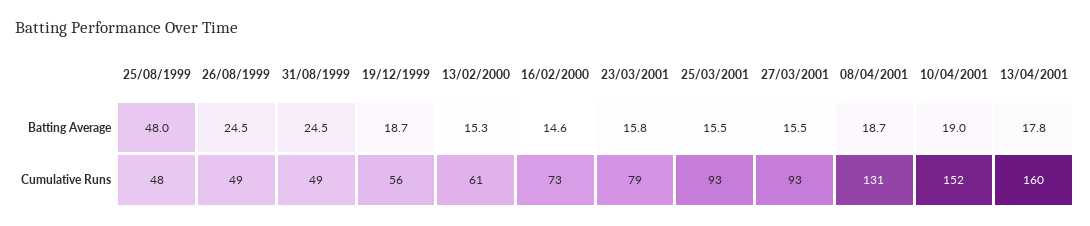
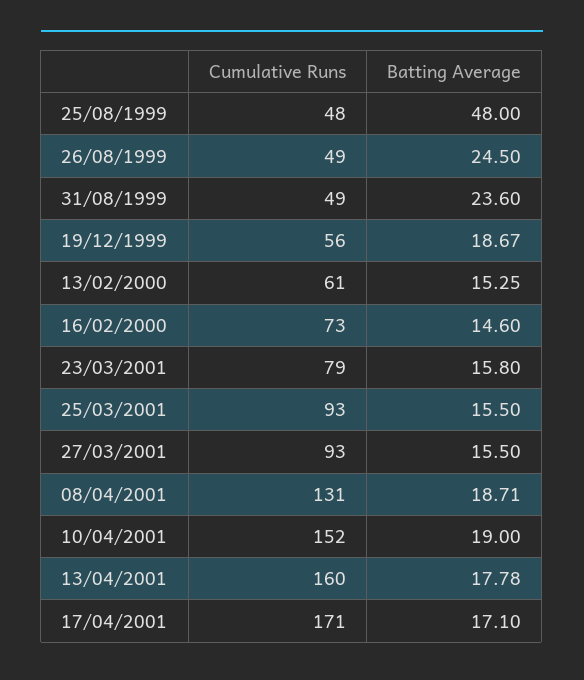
31/08/1999, Batting Average: 24.5 -> 23.6
17/04/2001, Cumulative Runs: none -> 171
17/04/2001, Batting Average: none -> 17.1

